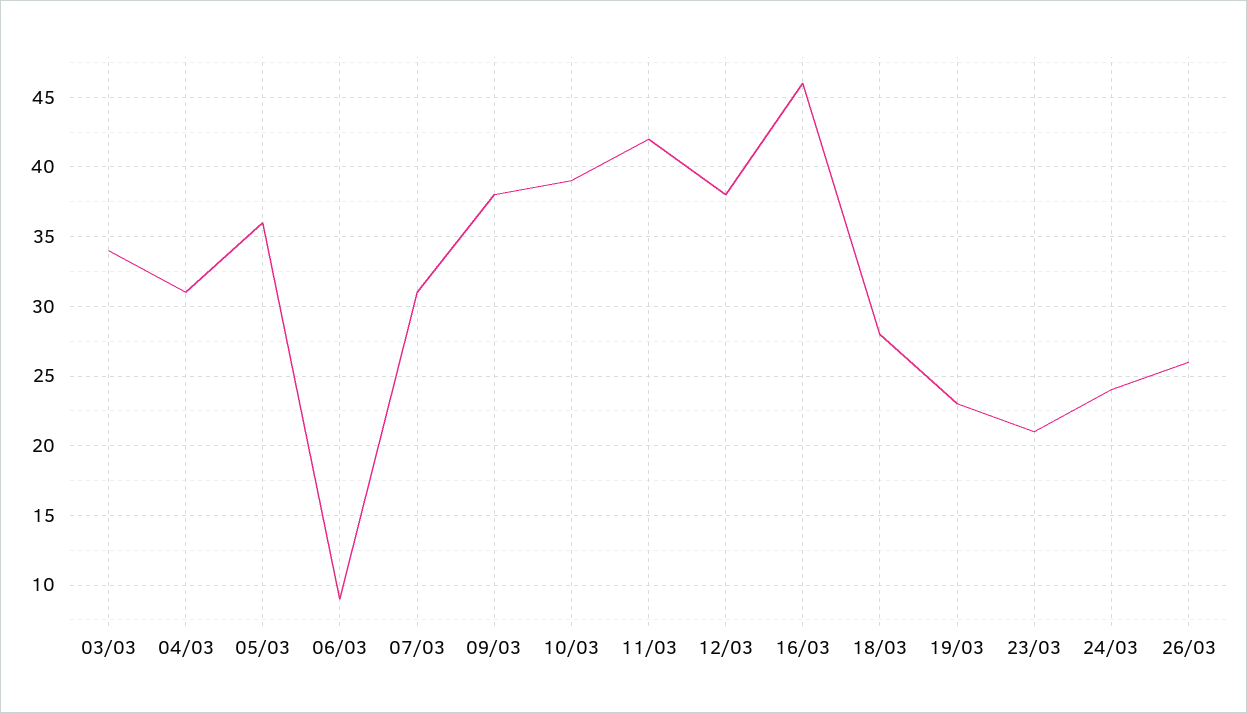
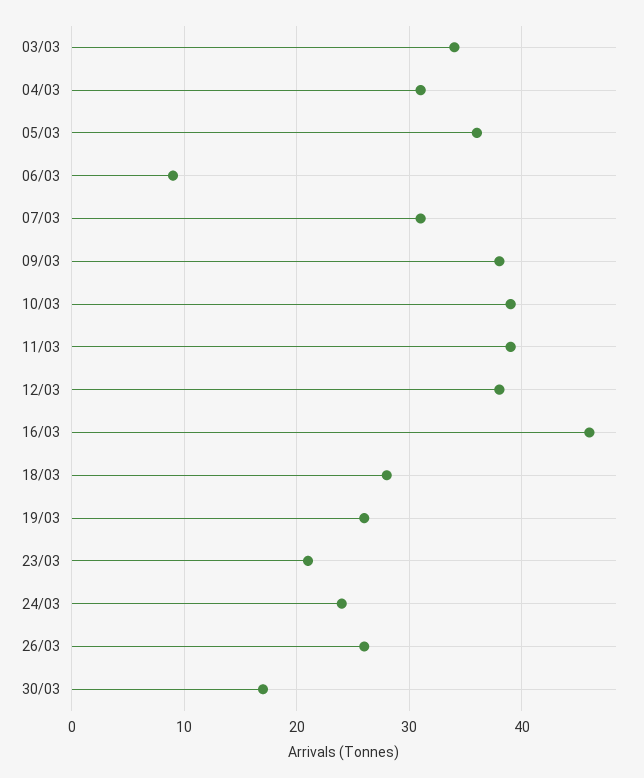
11/03: 42 -> 39
19/03: 23 -> 26
30/03: none -> 17

